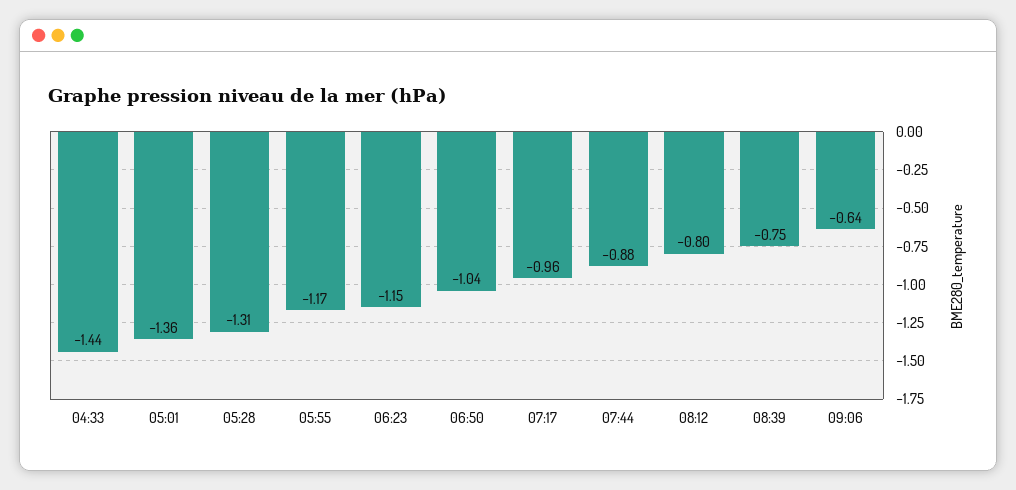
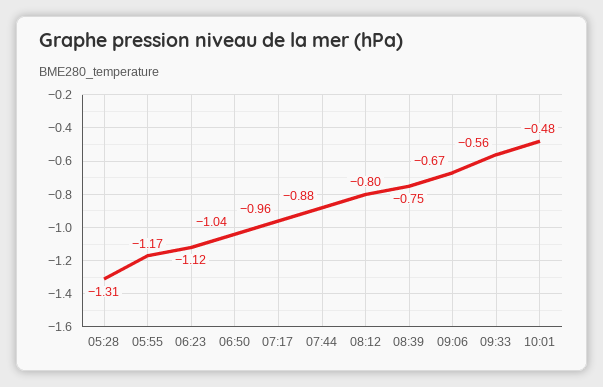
04:33: -1.44 -> none
05:01: -1.36 -> none
06:23: -1.15 -> -1.12
09:06: -0.64 -> -0.67
09:33: none -> -0.56
10:01: none -> -0.48

